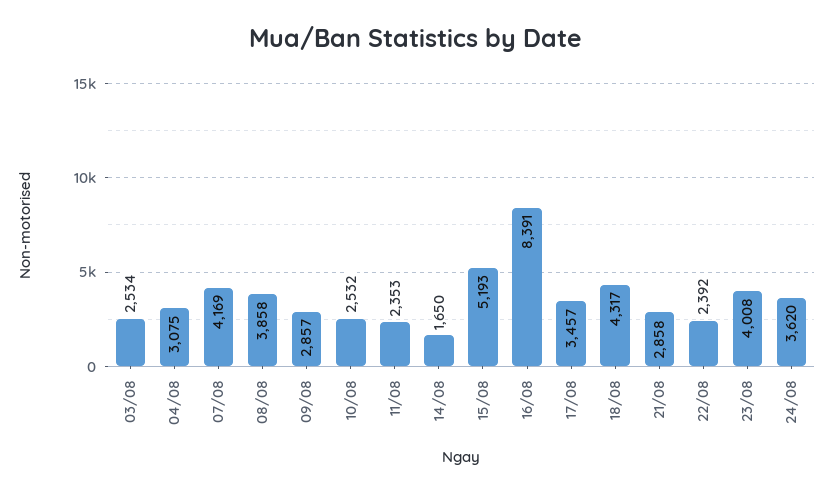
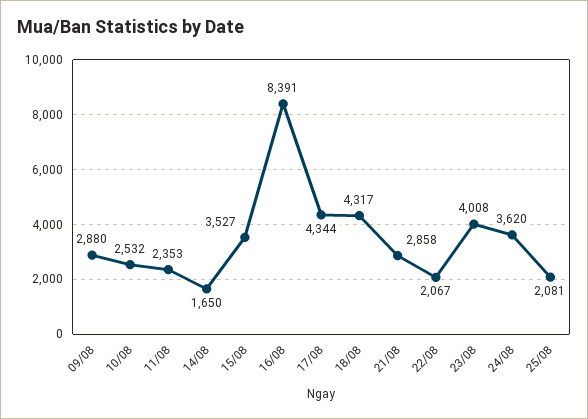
03/08: 2534 -> none
04/08: 3075 -> none
07/08: 4169 -> none
08/08: 3858 -> none
09/08: 2857 -> 2880
15/08: 5193 -> 3527
17/08: 3457 -> 4344
22/08: 2392 -> 2067
25/08: none -> 2081

